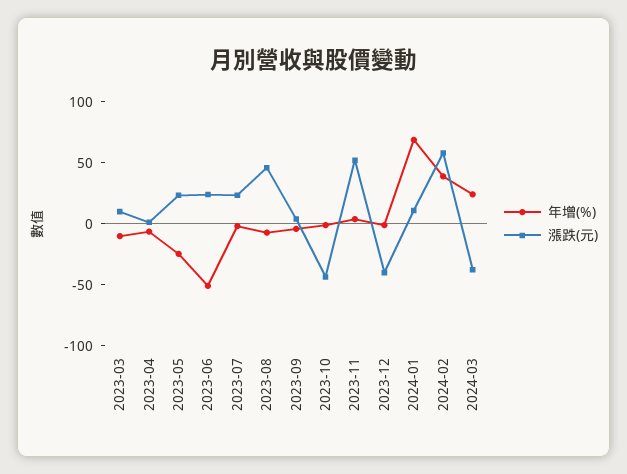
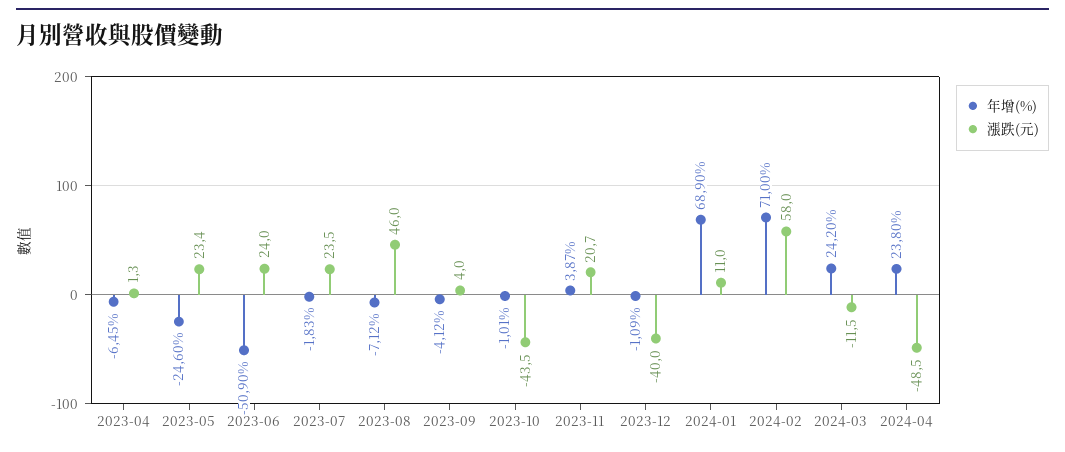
年增(%), 2023-03: -10 -> none
漲跌(元), 2023-03: 10 -> none
漲跌(元), 2023-11: 50 -> 20.7
年增(%), 2024-02: 40 -> 71
漲跌(元), 2024-03: -40 -> -11.5
年增(%), 2024-04: none -> 23.8
漲跌(元), 2024-04: none -> -48.5

